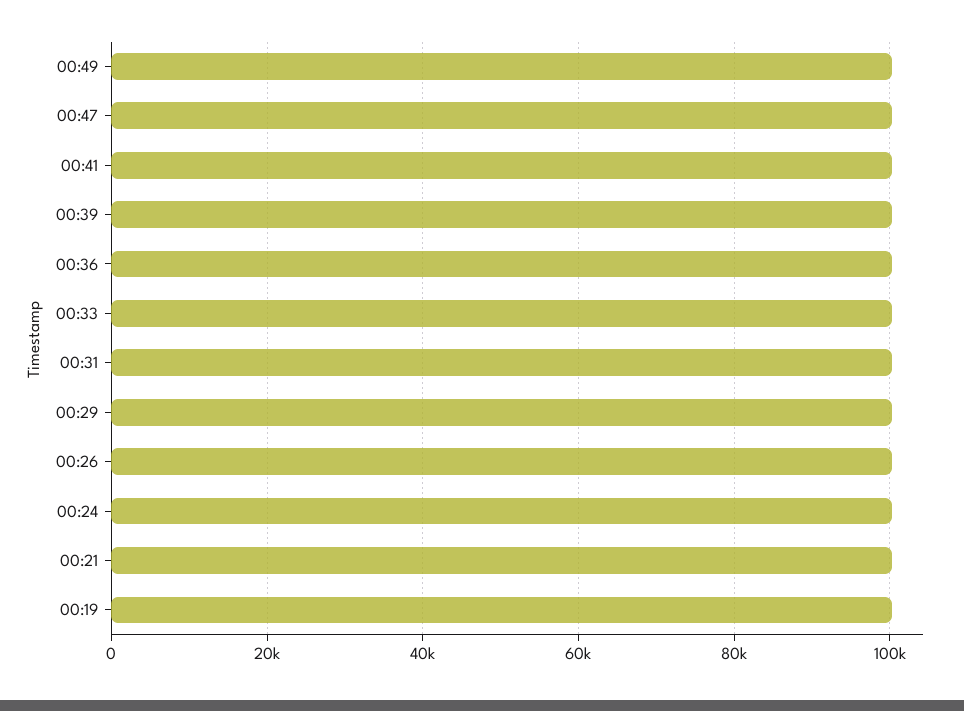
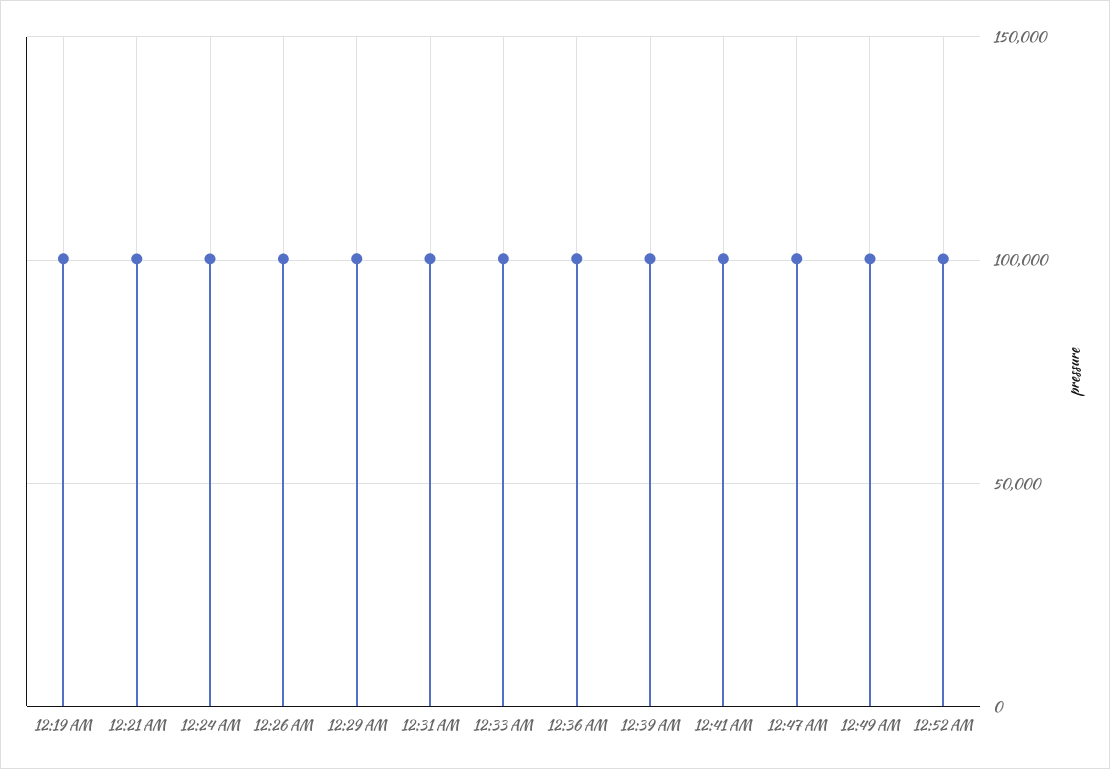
12:52 AM: none -> 100000

